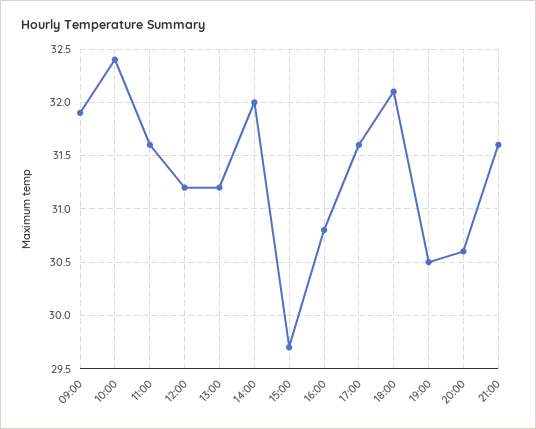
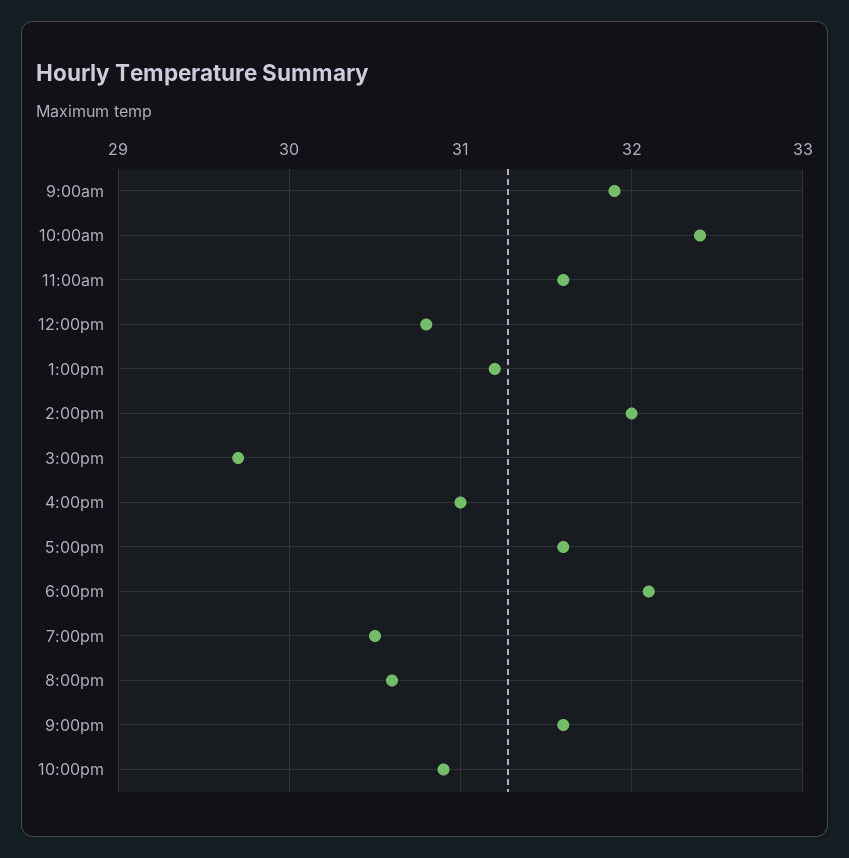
12:00: 31.2 -> 30.8
16:00: 30.8 -> 31
10:00pm: none -> 30.9

